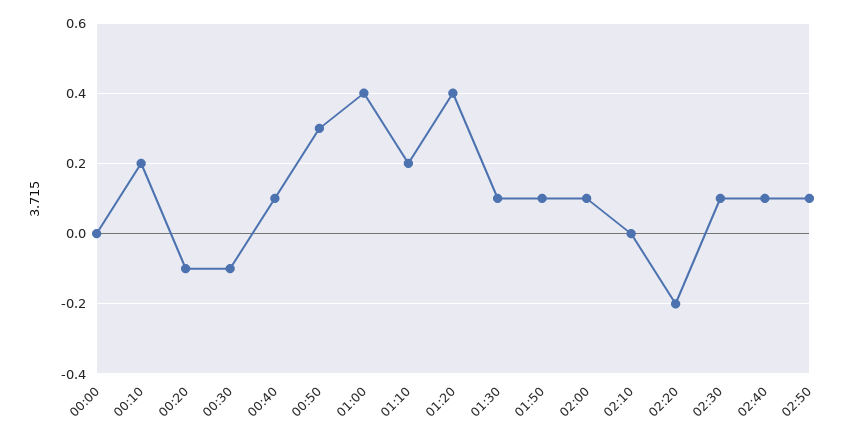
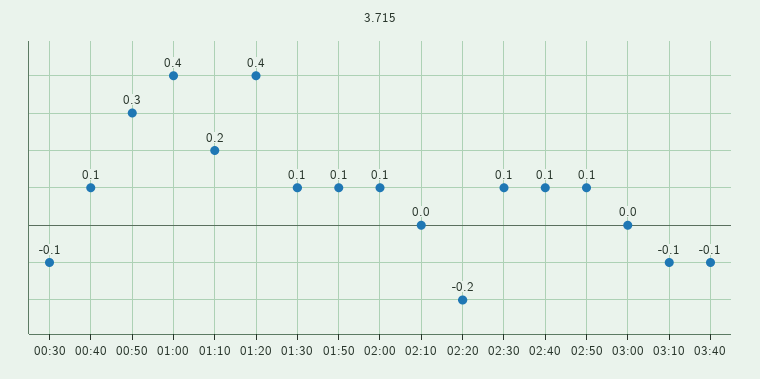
00:00: 0 -> none
00:10: 0.2 -> none
00:20: -0.1 -> none
03:00: none -> 0
03:10: none -> -0.1
03:40: none -> -0.1

